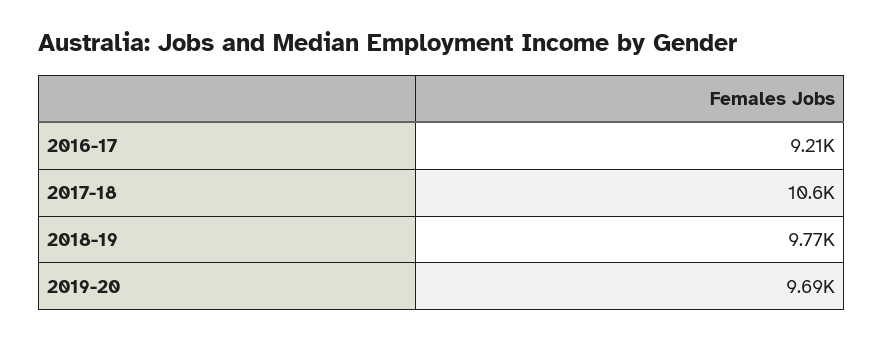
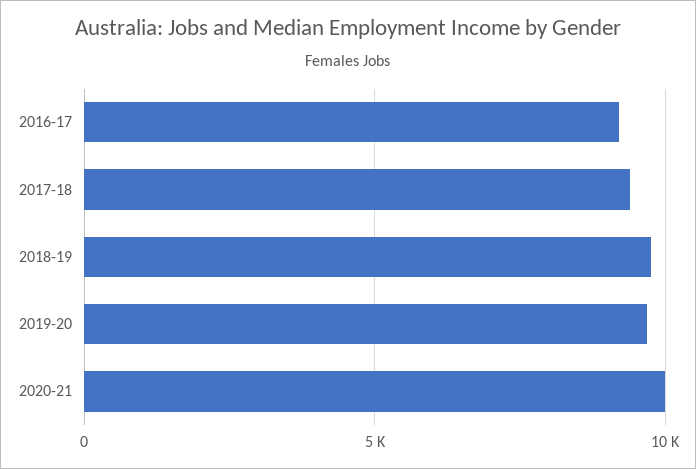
2017-18: 10600 -> 9500
2020-21: none -> 10000

